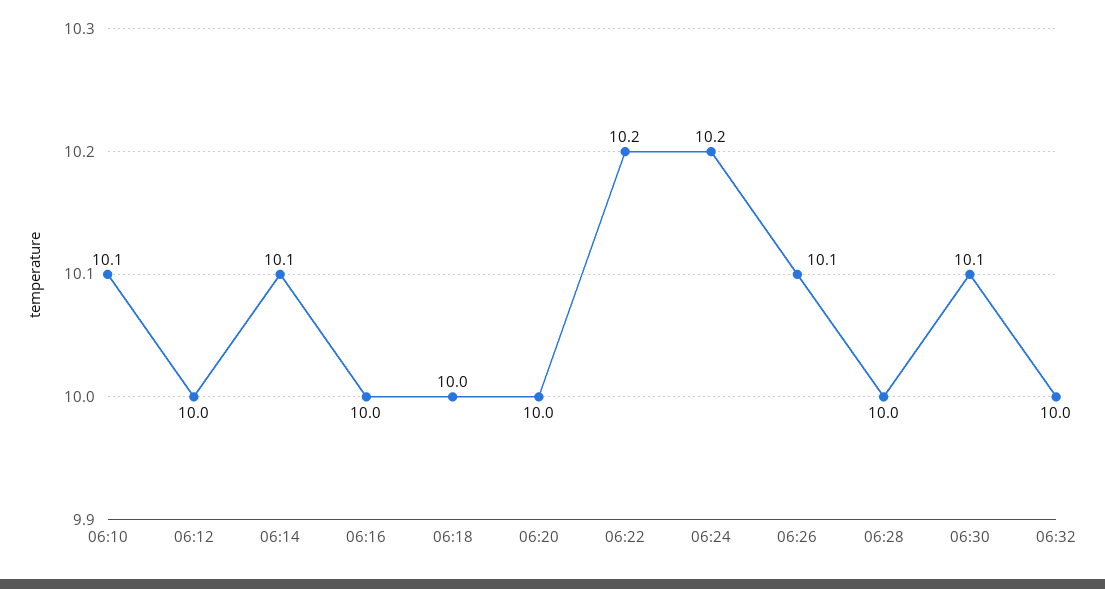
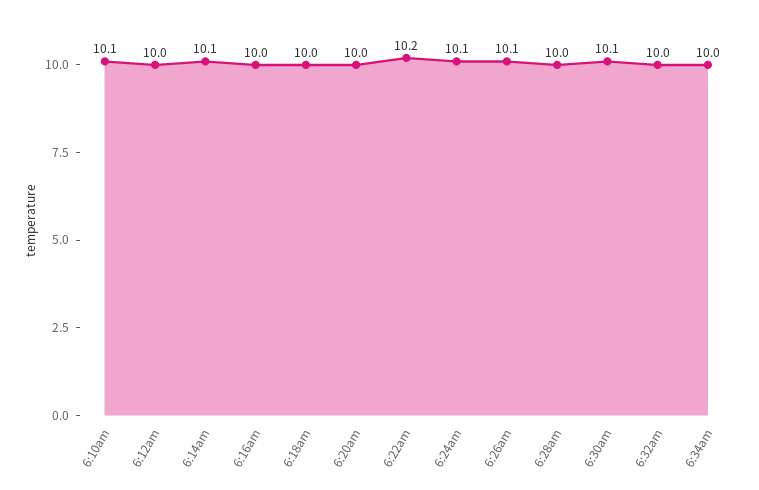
06:24: 10.2 -> 10.1
6:34am: none -> 10

